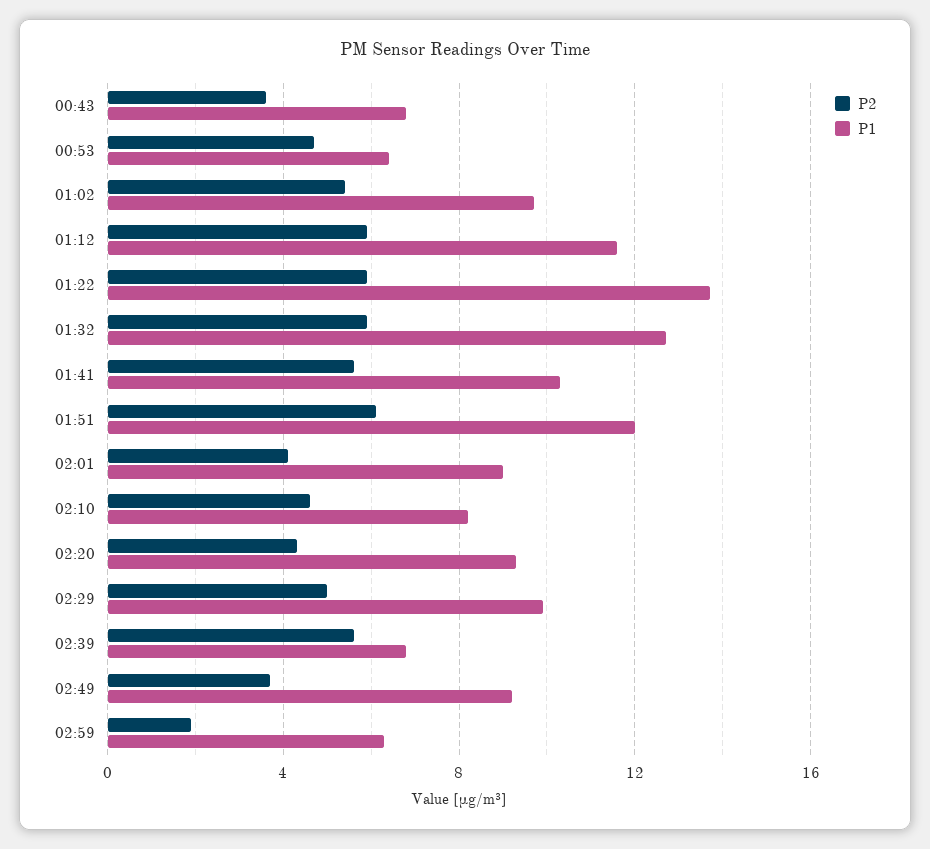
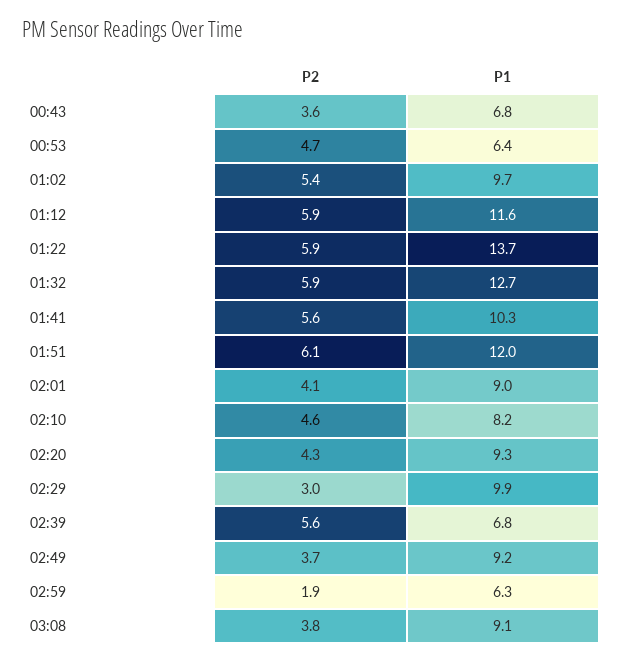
P2, 02:29: 5 -> 3
P2, 03:08: none -> 3.8
P1, 03:08: none -> 9.1

